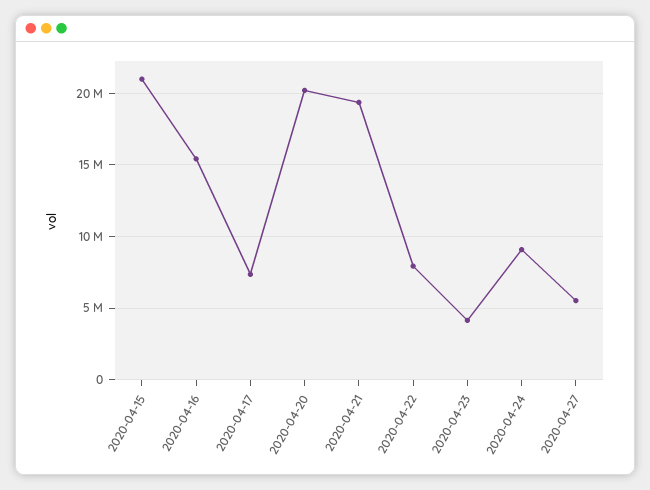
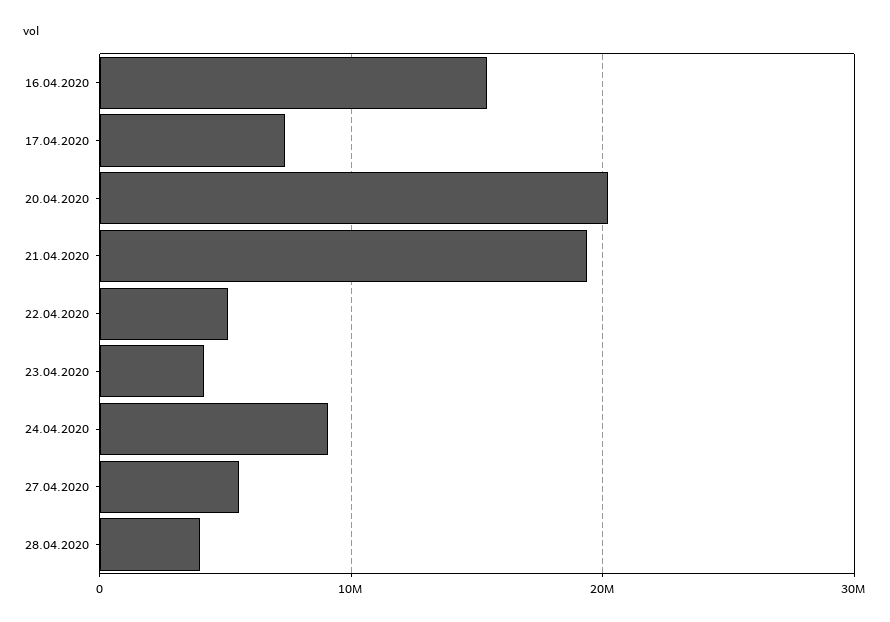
2020-04-15: 21000000 -> none
2020-04-22: 8000000 -> 5000000
28.04.2020: none -> 4000000

